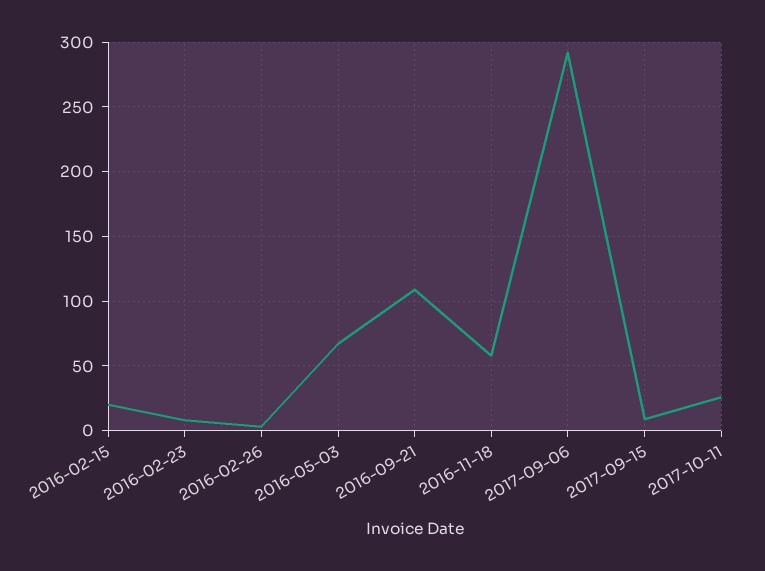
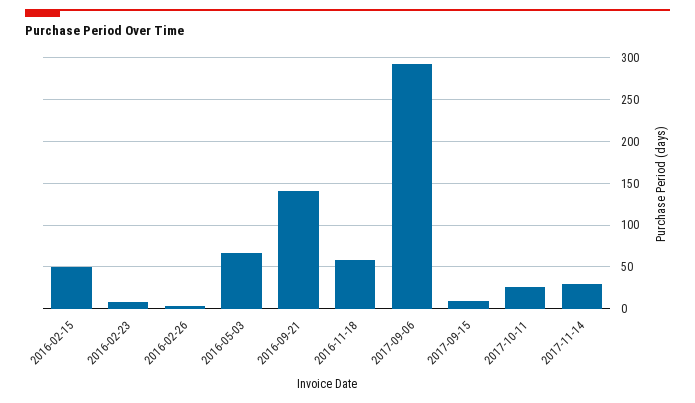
2016-02-15: 20 -> 50
2016-09-21: 110 -> 140
2017-11-14: none -> 30

